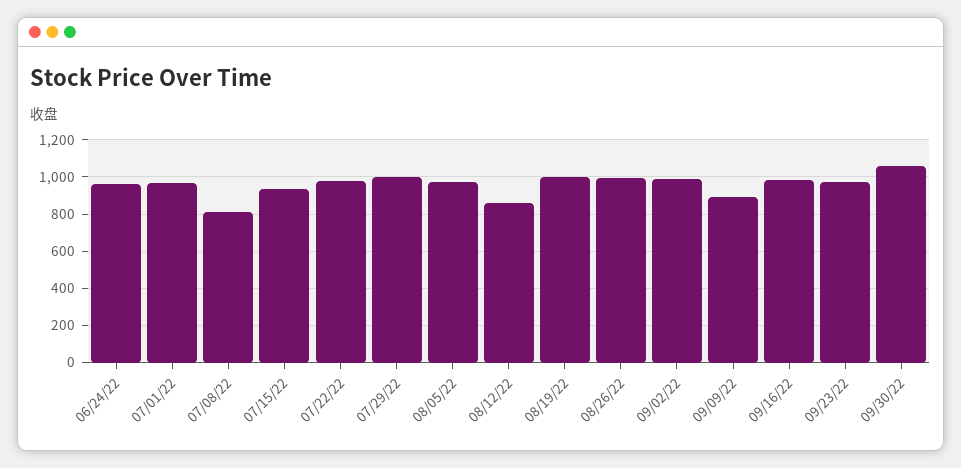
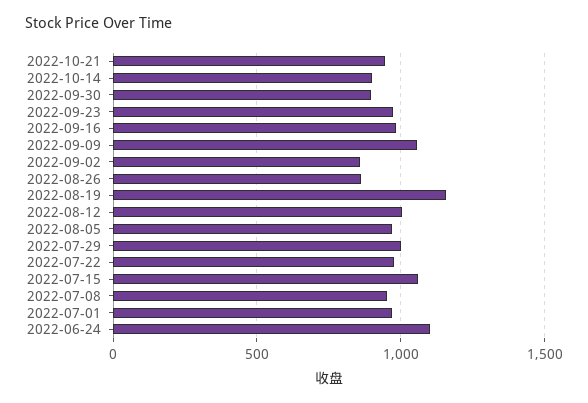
06/24/22: 950 -> 1100
07/08/22: 800 -> 950
07/15/22: 950 -> 1050
08/12/22: 850 -> 1000
08/19/22: 1000 -> 1150
08/26/22: 1000 -> 850
09/02/22: 1000 -> 850
09/09/22: 900 -> 1050
09/30/22: 1050 -> 900
2022-10-21: none -> 950
2022-10-14: none -> 900

